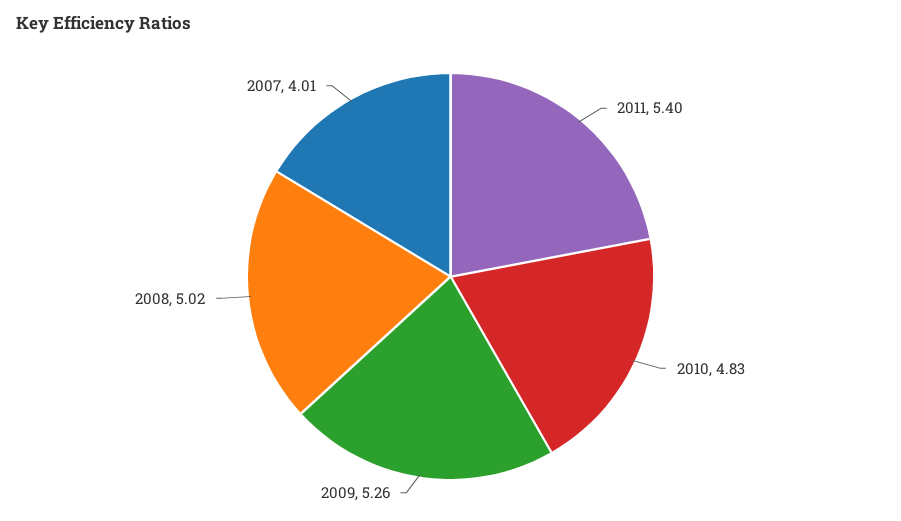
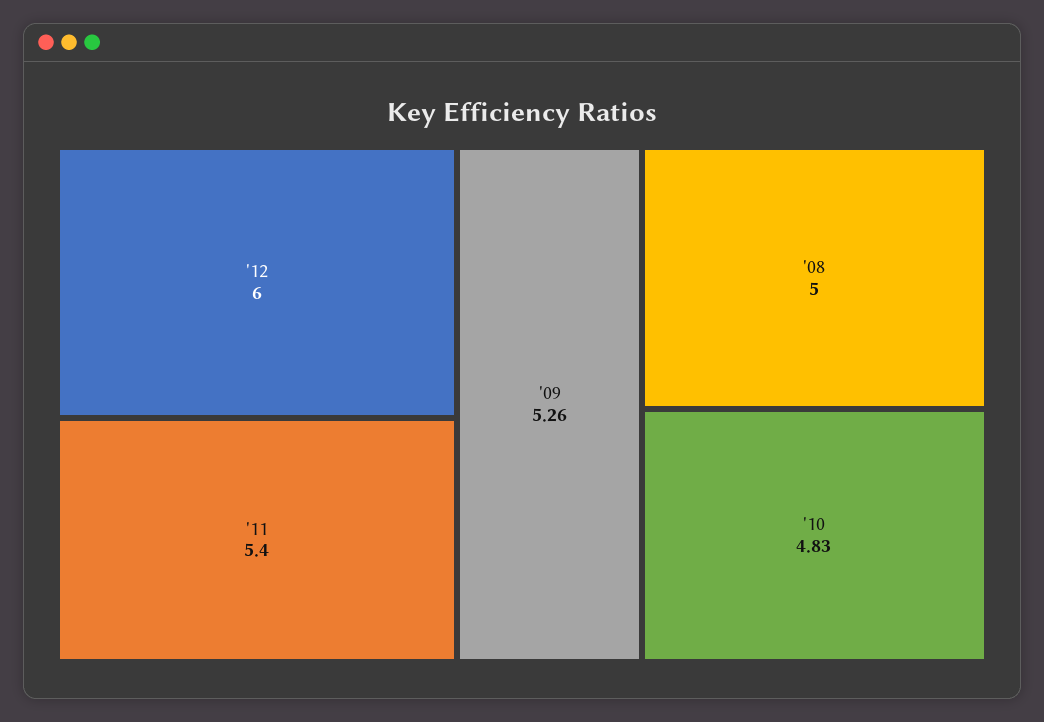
2008: 5.02 -> 5
2007: 4.01 -> none
'12: none -> 6

